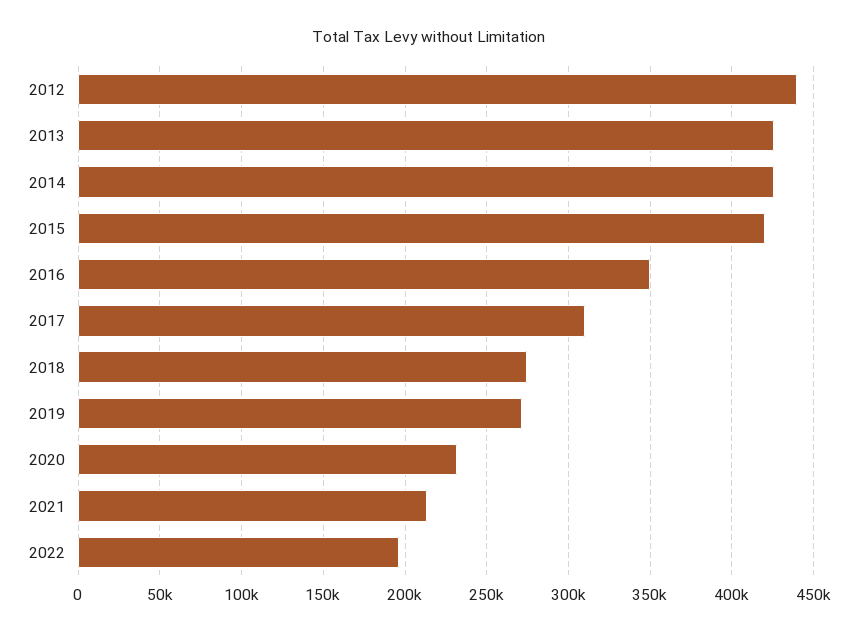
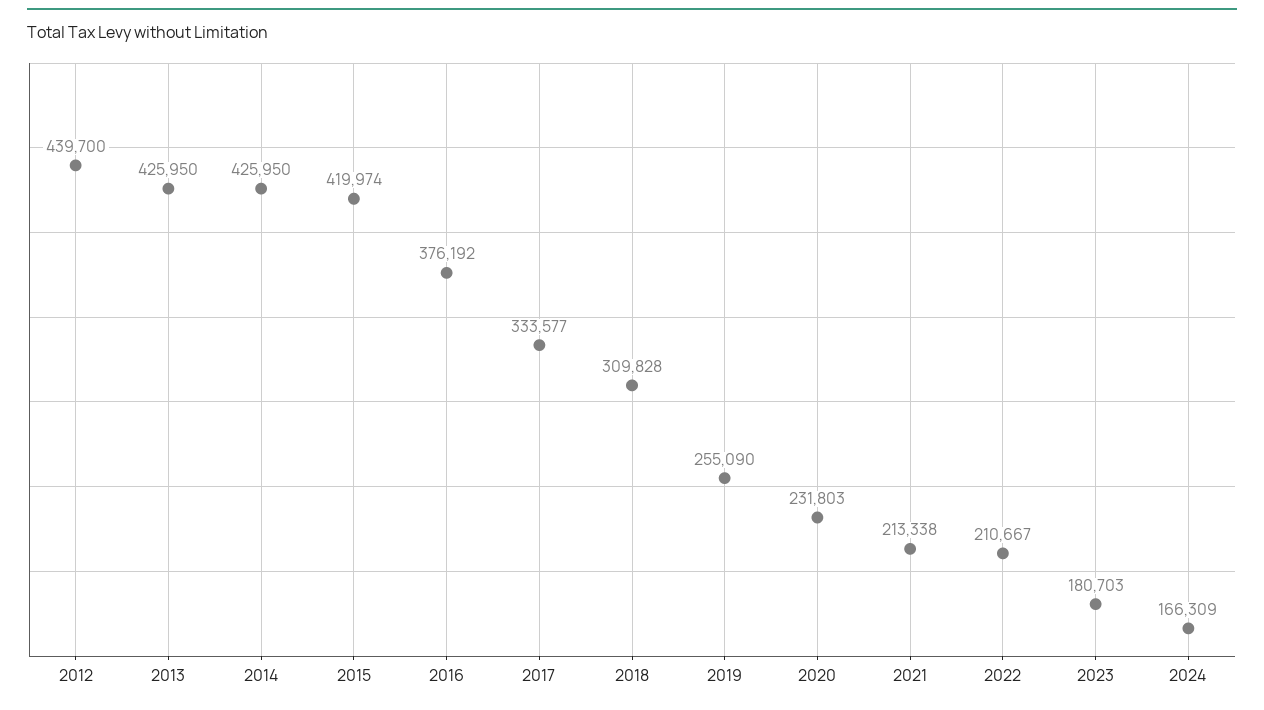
2016: 350000 -> 376192
2017: 310000 -> 333577
2018: 275000 -> 309828
2019: 270000 -> 255090
2022: 195000 -> 210667
2023: none -> 180703
2024: none -> 166309

